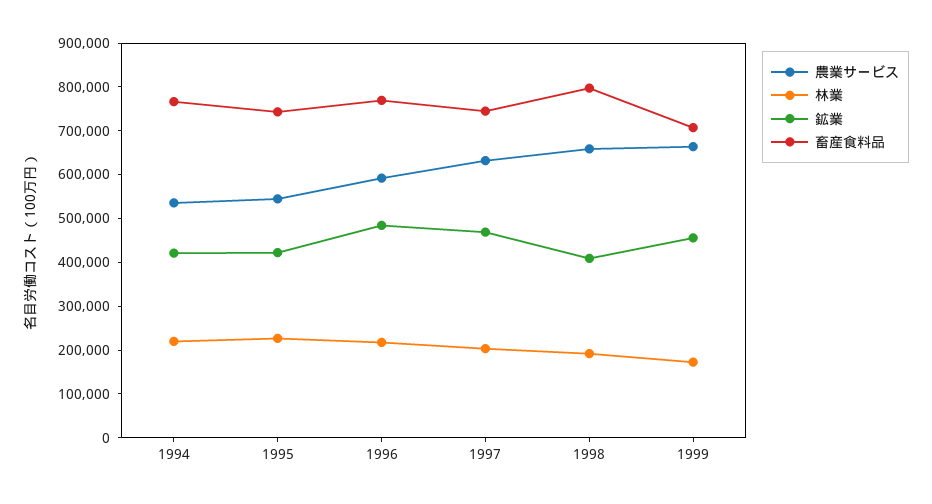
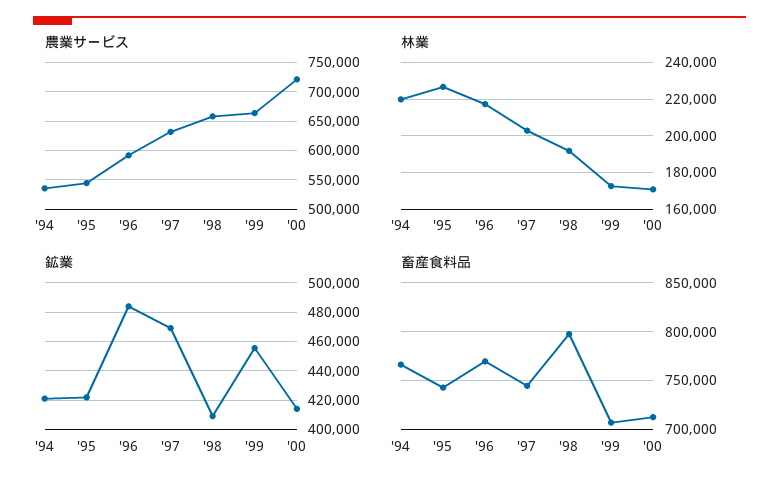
農業サービス, '00: none -> 725000
林業, '00: none -> 170000
鉱業, '00: none -> 415000
畜産食料品, '00: none -> 710000

